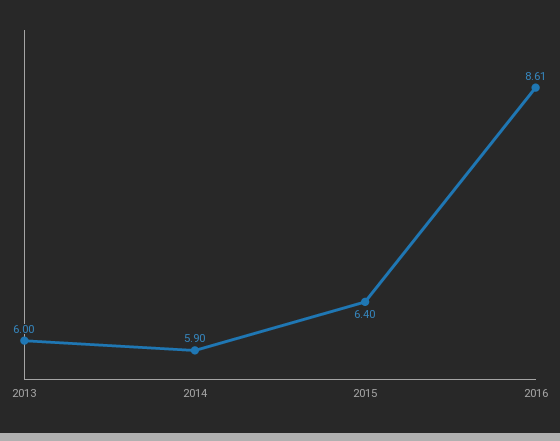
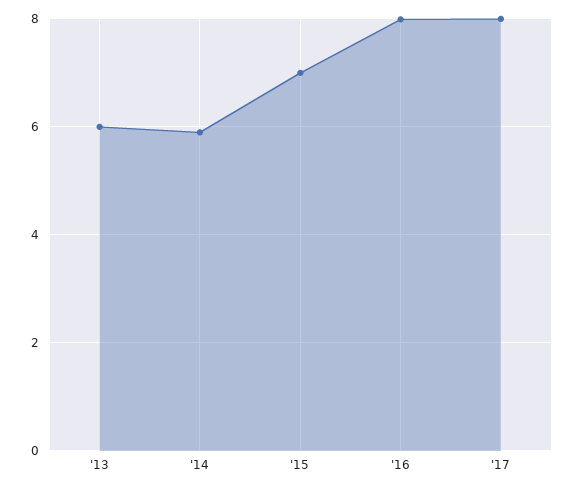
2015: 6.4 -> 7
2016: 8.61 -> 8
'17: none -> 8

